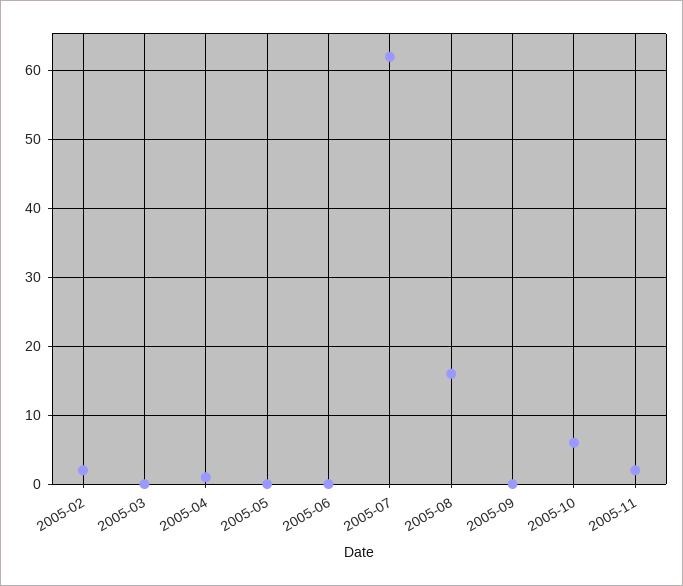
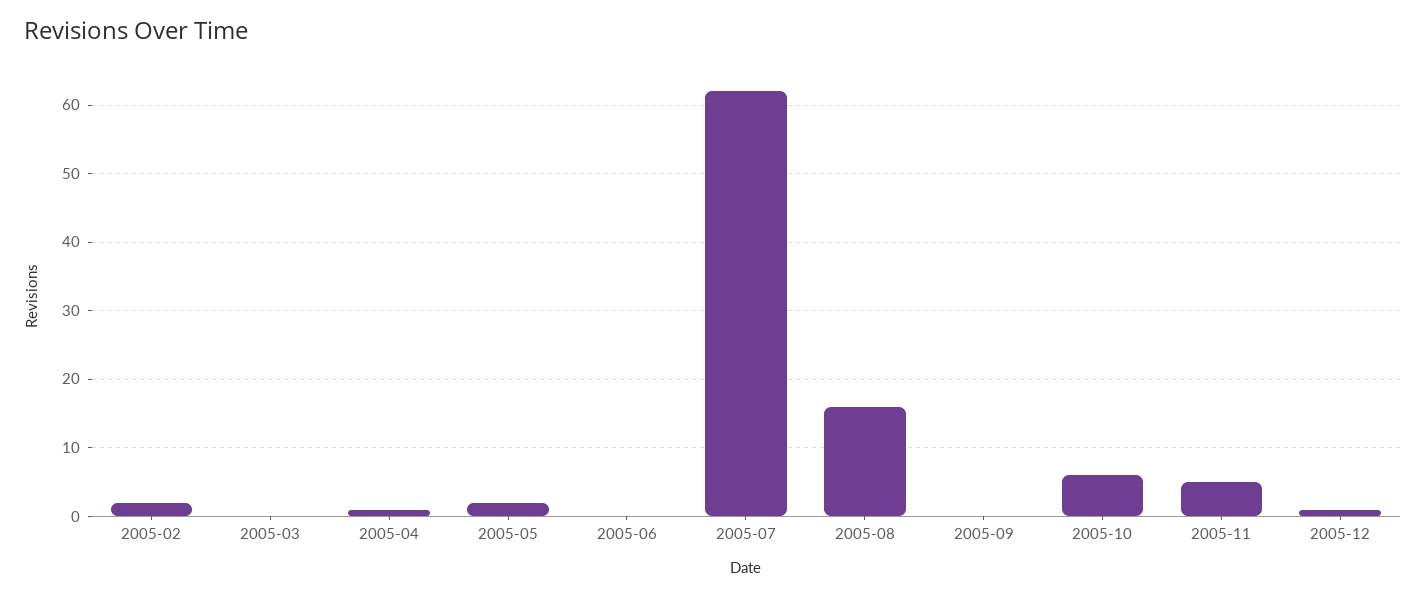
2005-05: 0 -> 2
2005-11: 2 -> 5
2005-12: none -> 1

